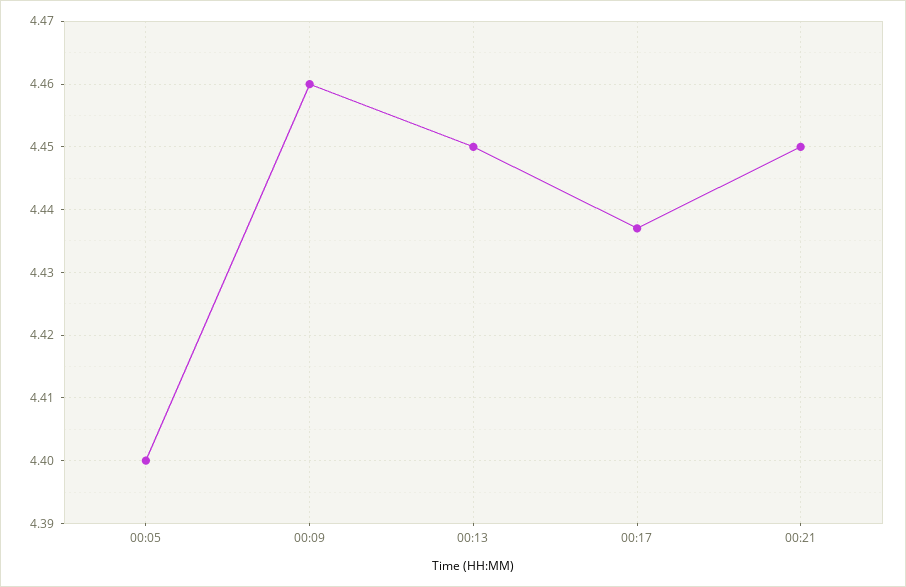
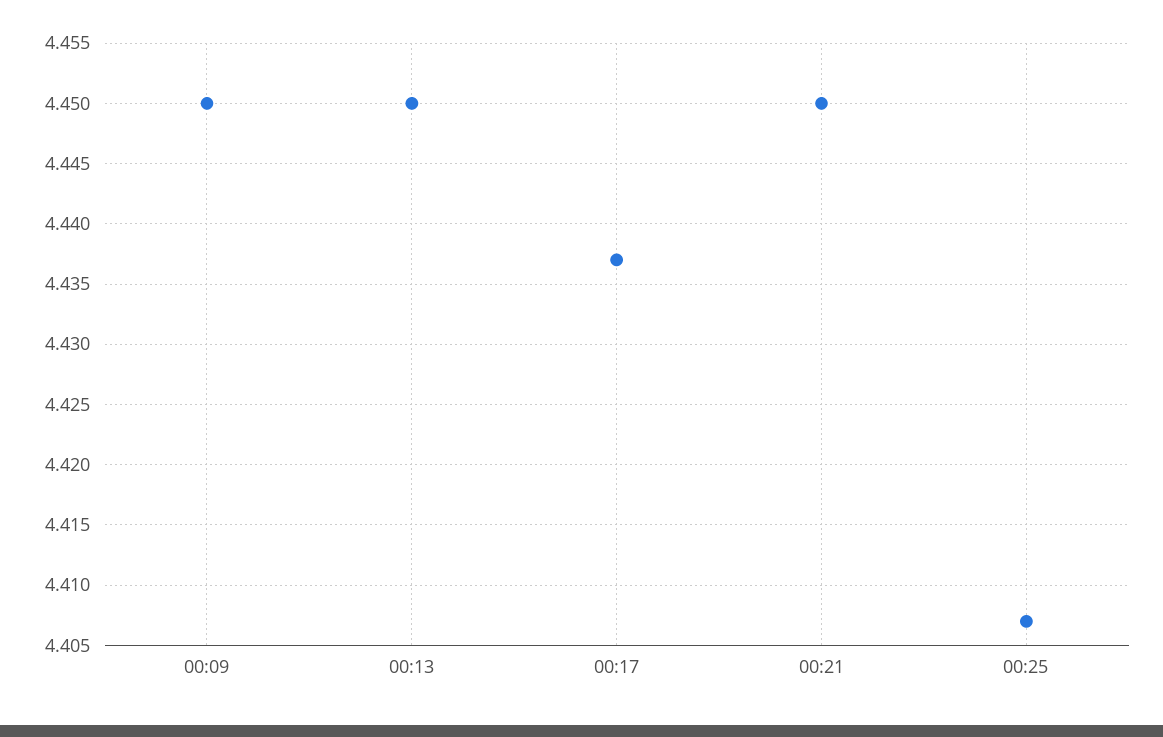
00:05: 4.4 -> none
00:09: 4.46 -> 4.45
00:25: none -> 4.407

